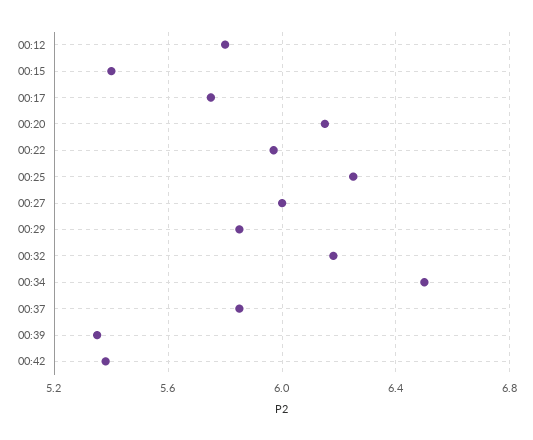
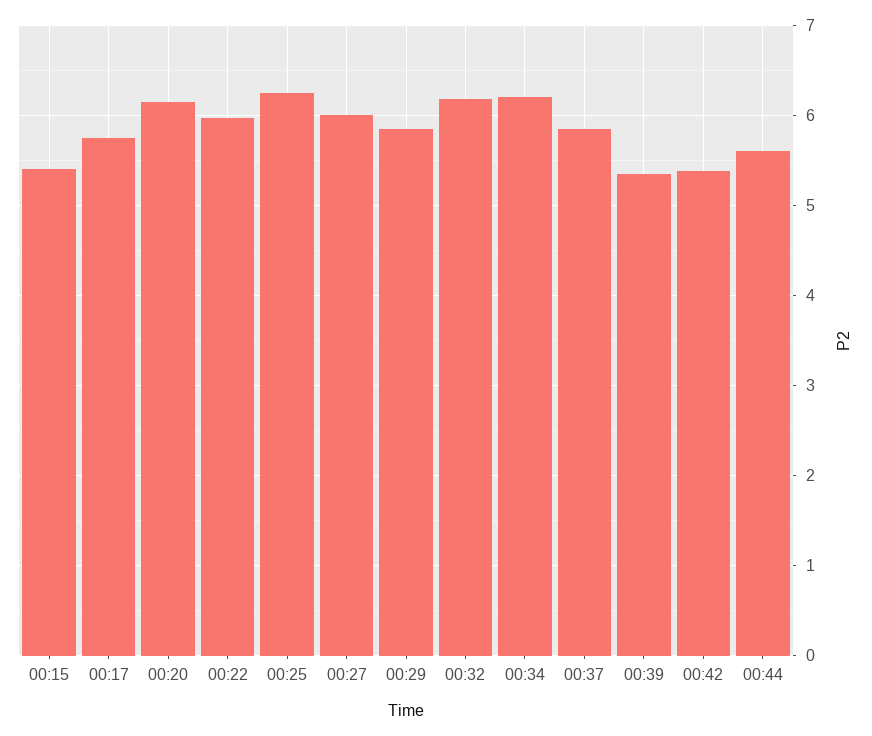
00:12: 5.8 -> none
00:34: 6.5 -> 6.2
00:44: none -> 5.6

